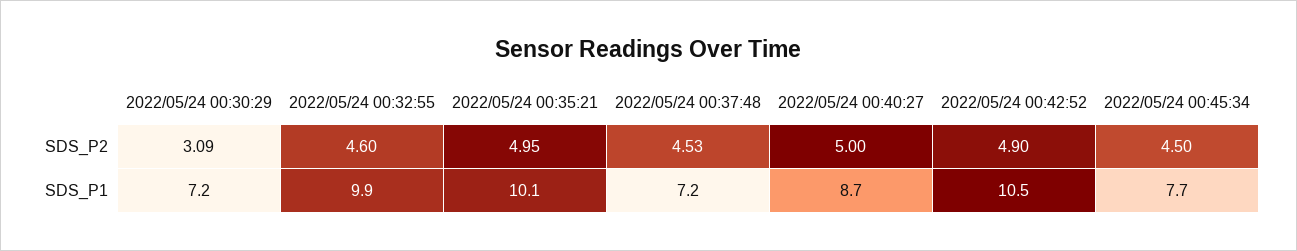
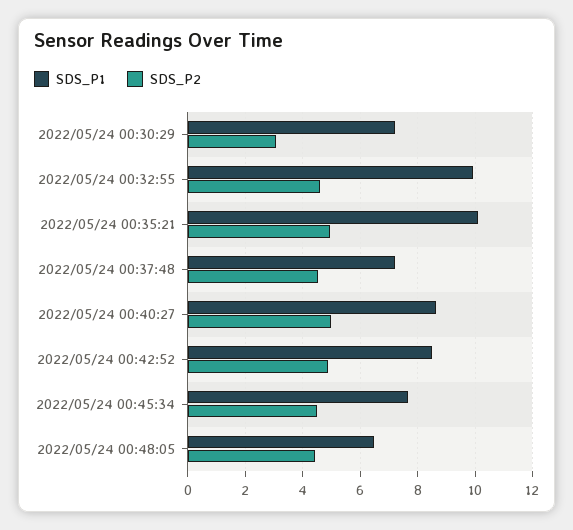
SDS_P1, 2022/05/24 00:42:52: 10.5 -> 8.5
SDS_P1, 2022/05/24 00:48:05: none -> 6.5
SDS_P2, 2022/05/24 00:48:05: none -> 4.5

